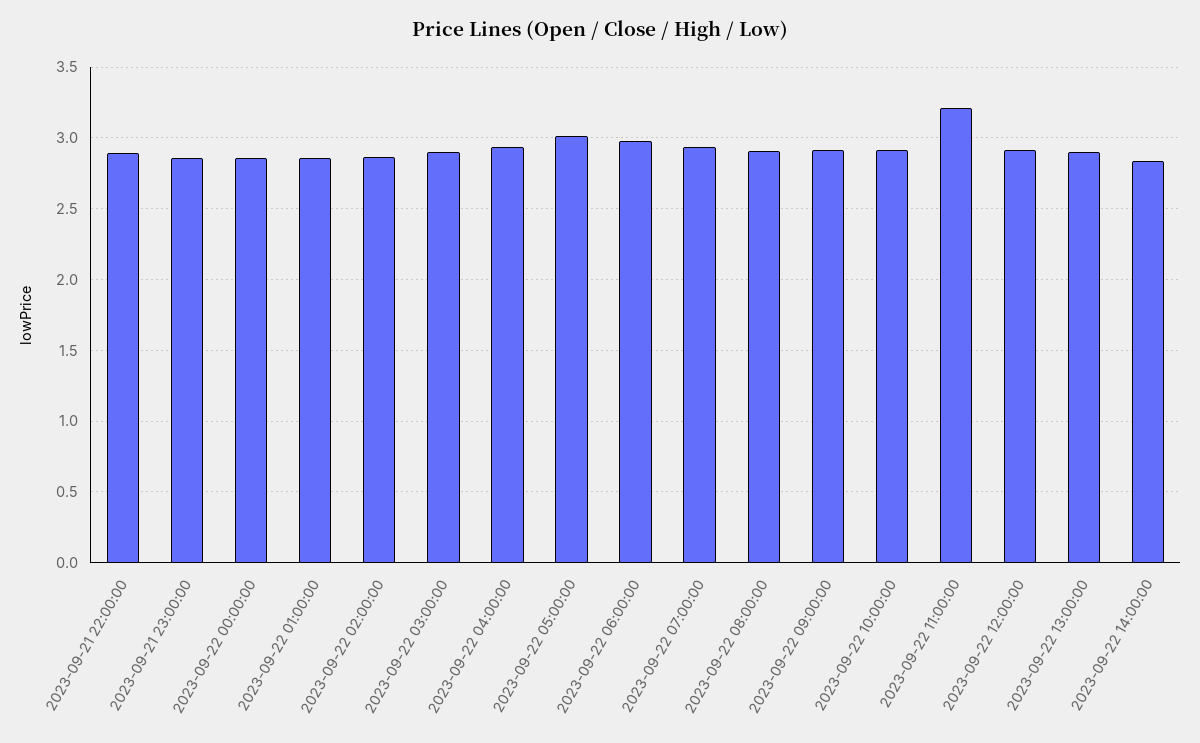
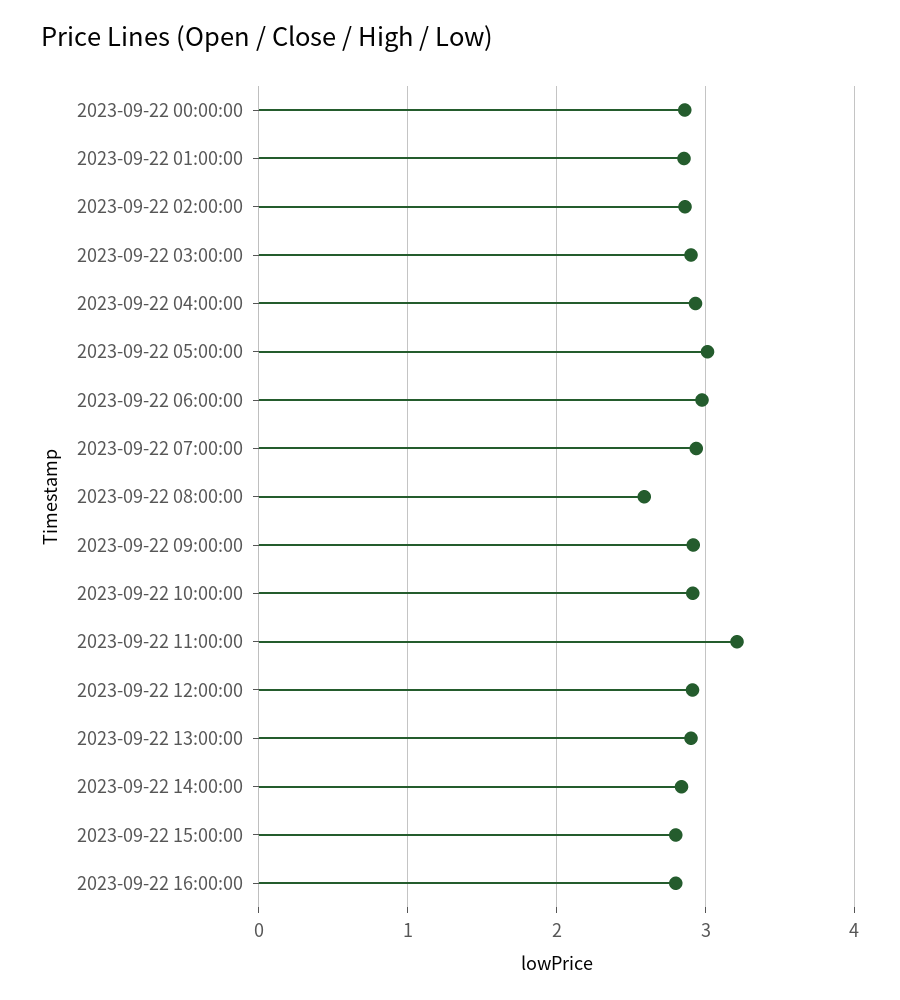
2023-09-21 22:00:00: 2.9 -> none
2023-09-21 23:00:00: 2.85 -> none
2023-09-22 08:00:00: 2.9 -> 2.6
2023-09-22 15:00:00: none -> 2.8
2023-09-22 16:00:00: none -> 2.8

